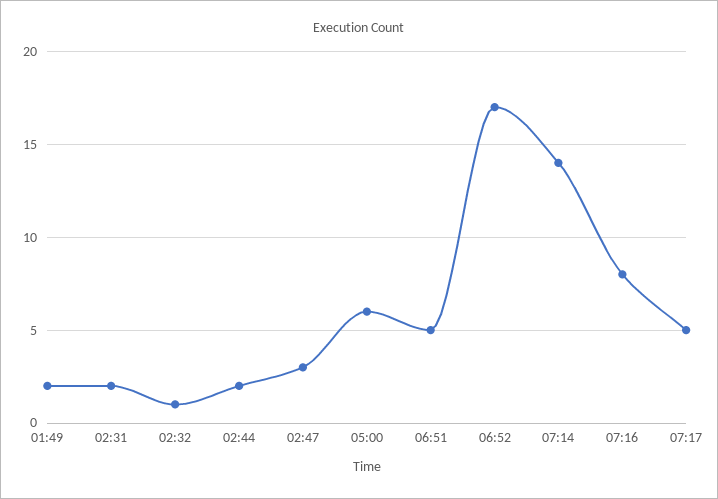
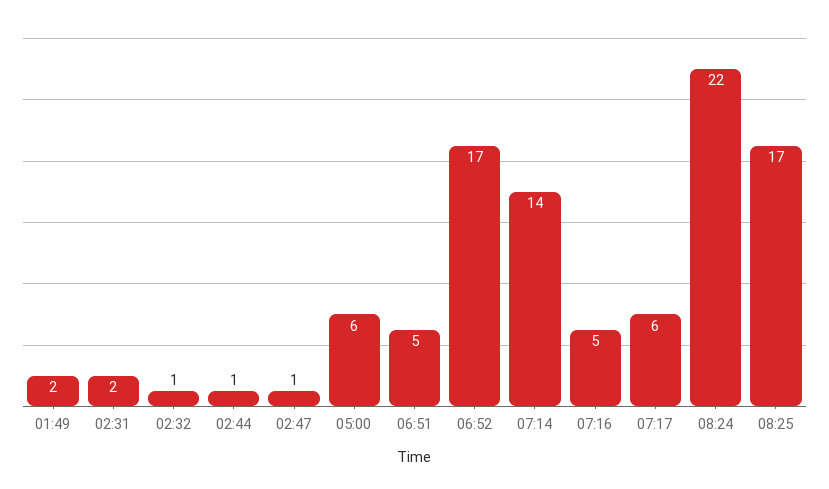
02:44: 2 -> 1
02:47: 3 -> 1
07:16: 8 -> 5
07:17: 5 -> 6
08:24: none -> 22
08:25: none -> 17

